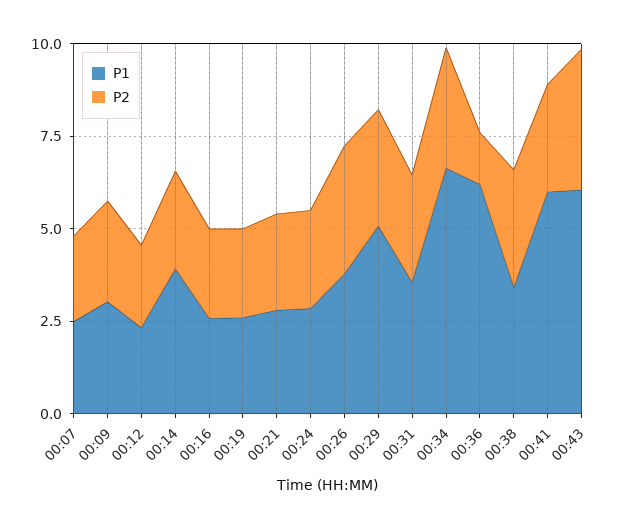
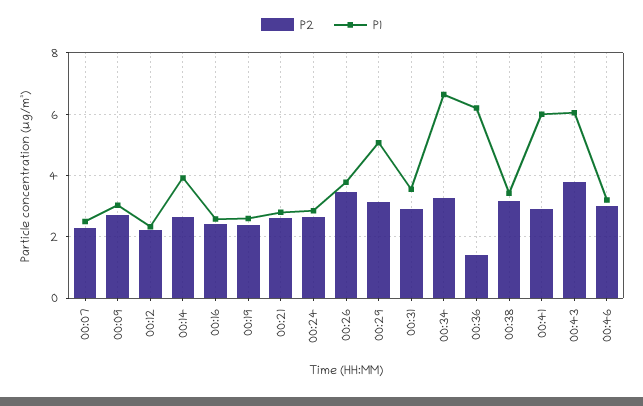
P2, 00:46: none -> 3
P1, 00:46: none -> 3.2

